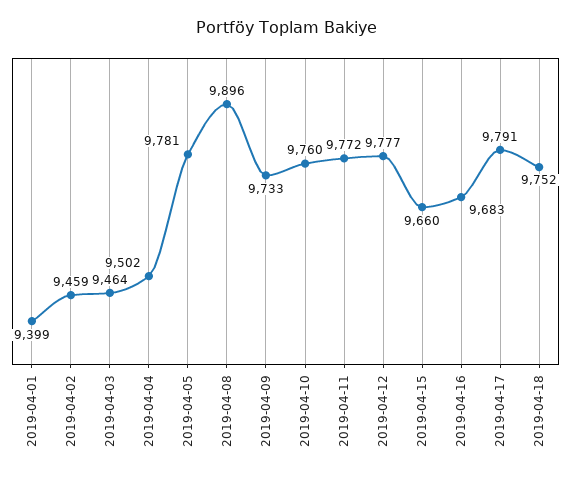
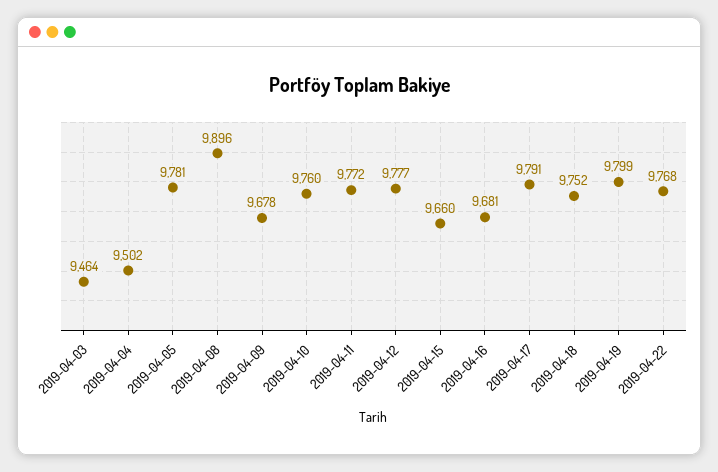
2019-04-01: 9399 -> none
2019-04-02: 9459 -> none
2019-04-09: 9733 -> 9678
2019-04-16: 9683 -> 9681
2019-04-19: none -> 9799
2019-04-22: none -> 9768

